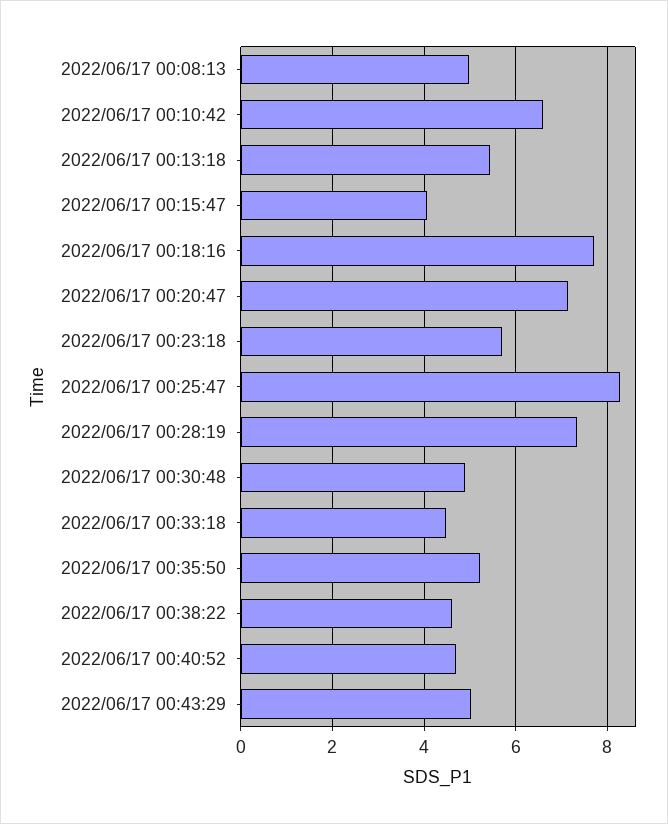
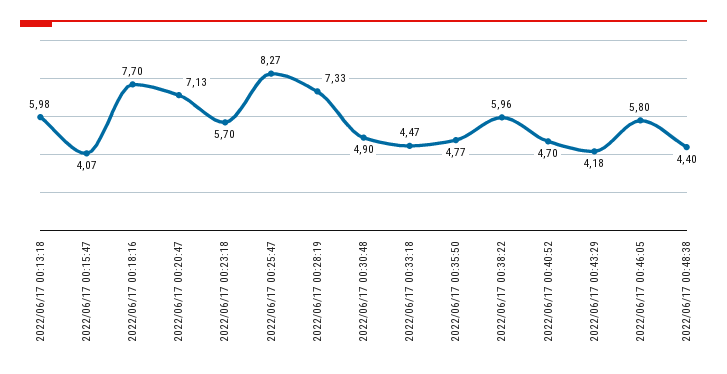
2022/06/17 00:08:13: 5 -> none
2022/06/17 00:10:42: 6.6 -> none
2022/06/17 00:13:18: 5.4 -> 5.98
2022/06/17 00:35:50: 5.2 -> 4.77
2022/06/17 00:38:22: 4.6 -> 5.96
2022/06/17 00:43:29: 5 -> 4.18
2022/06/17 00:46:05: none -> 5.8
2022/06/17 00:48:38: none -> 4.4

